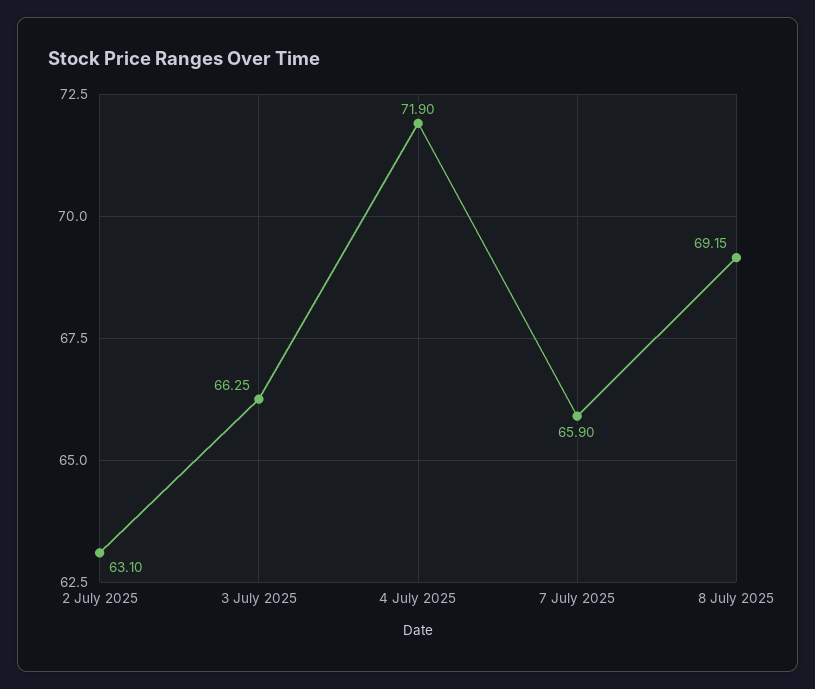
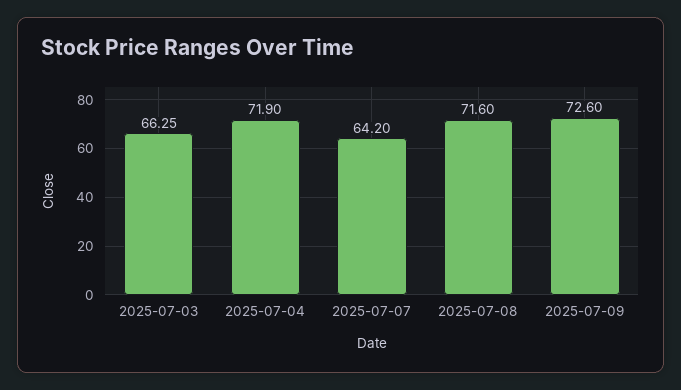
2 July 2025: 63.1 -> none
7 July 2025: 65.9 -> 64.2
8 July 2025: 69.15 -> 71.6
2025-07-09: none -> 72.6

